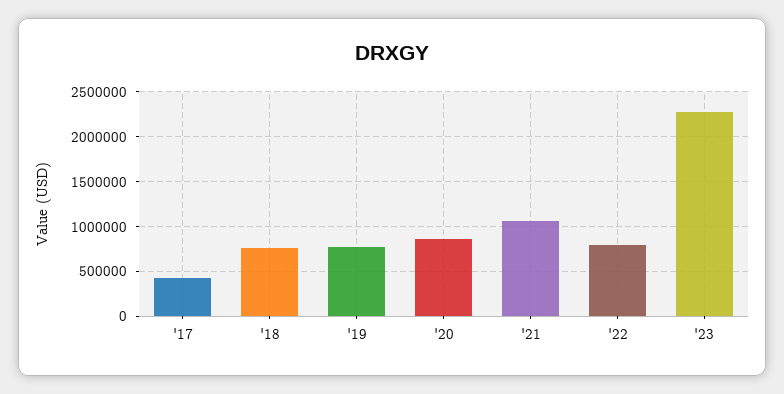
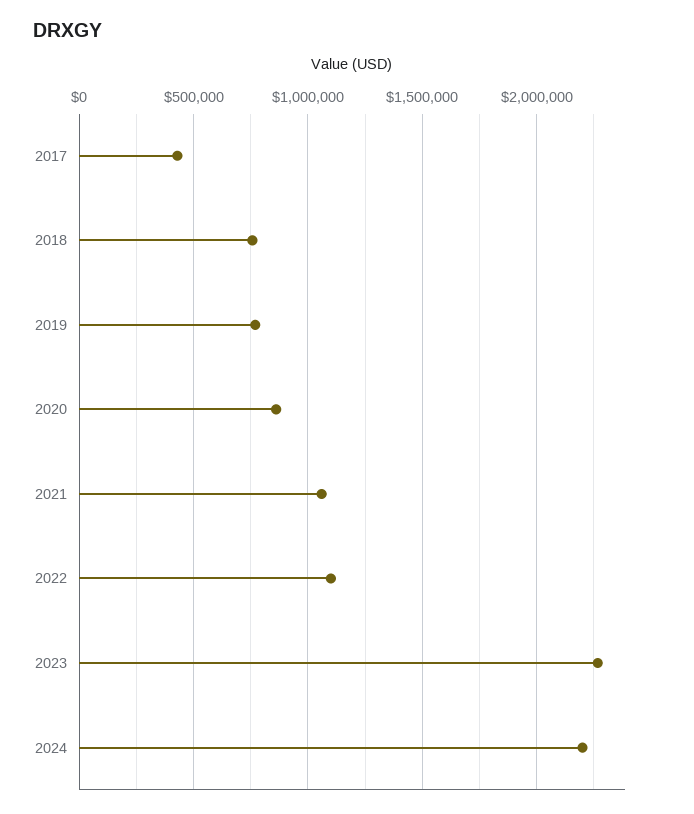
'22: 800000 -> 1100000
2024: none -> 2200000

